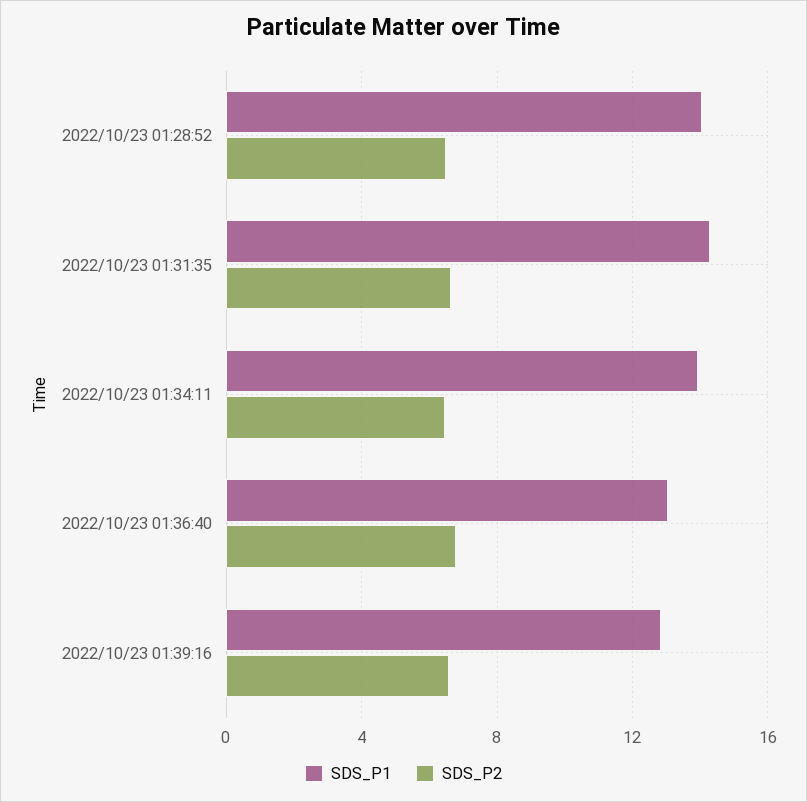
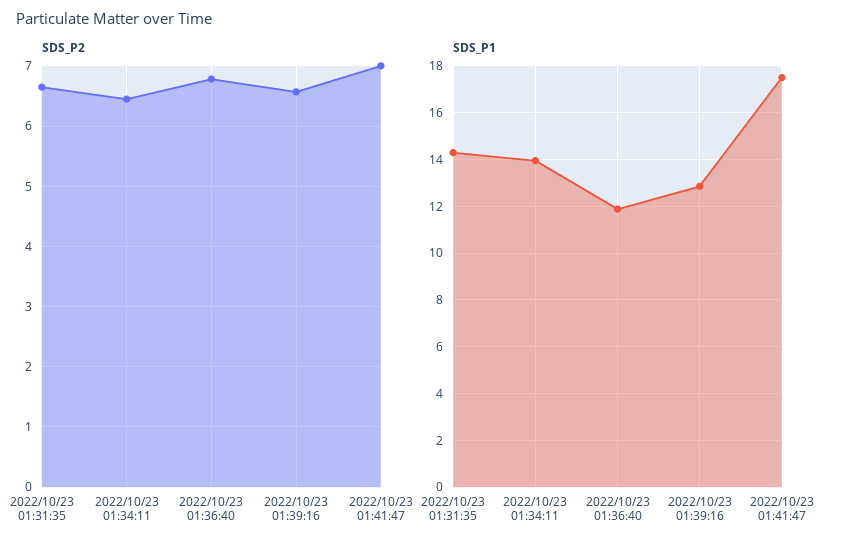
SDS_P1, 2022/10/23 01:28:52: 14 -> none
SDS_P2, 2022/10/23 01:28:52: 6.5 -> none
SDS_P1, 2022/10/23 01:36:40: 13 -> 12
SDS_P2, 2022/10/23 01:41:47: none -> 7
SDS_P1, 2022/10/23 01:41:47: none -> 17.5

